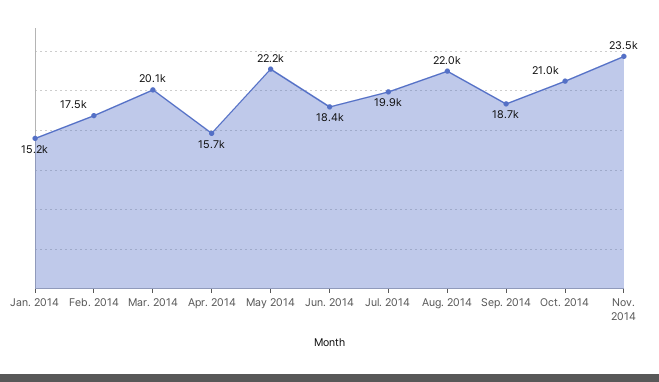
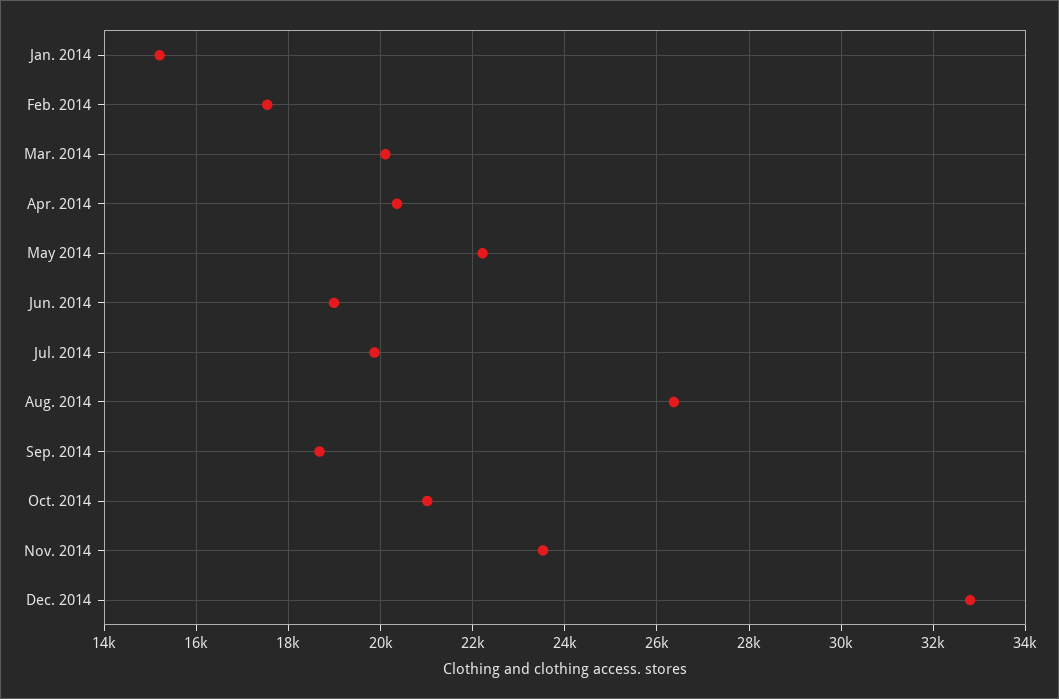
Apr. 2014: 15700 -> 20400
Jun. 2014: 18400 -> 19000
Aug. 2014: 22000 -> 26400
Dec. 2014: none -> 32800

